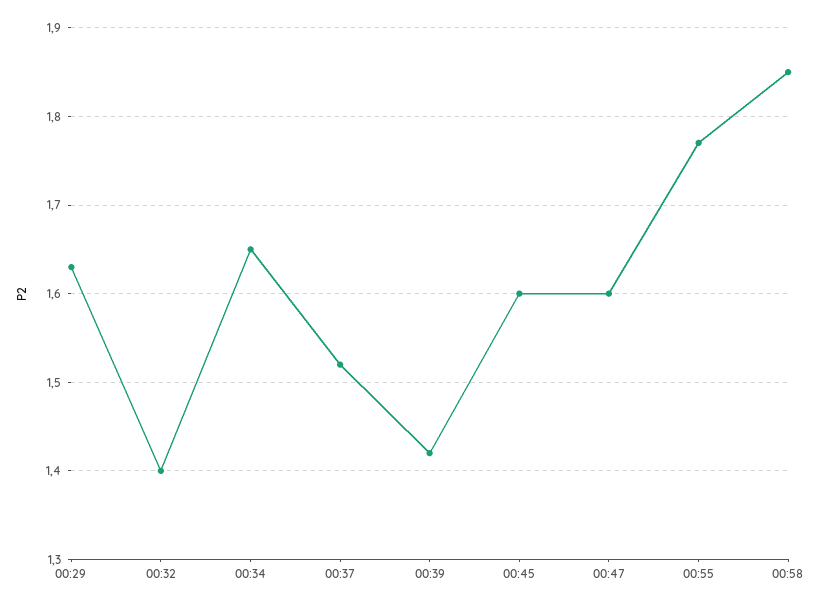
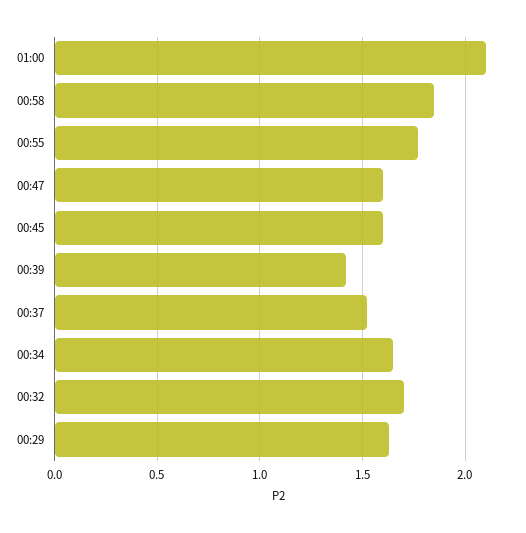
00:32: 1.4 -> 1.7
01:00: none -> 2.1

